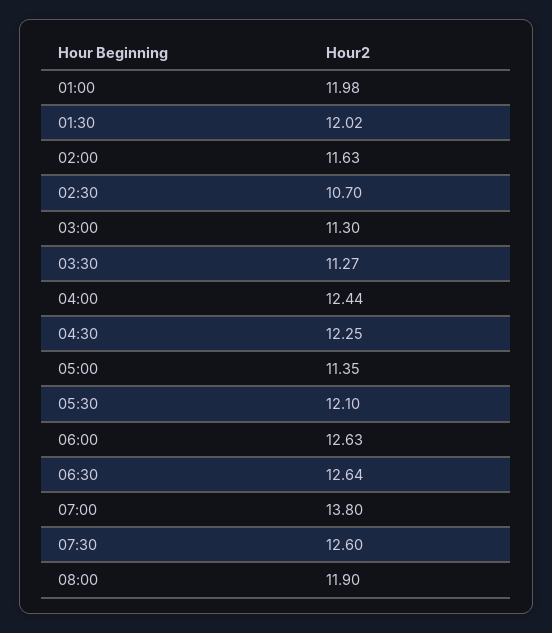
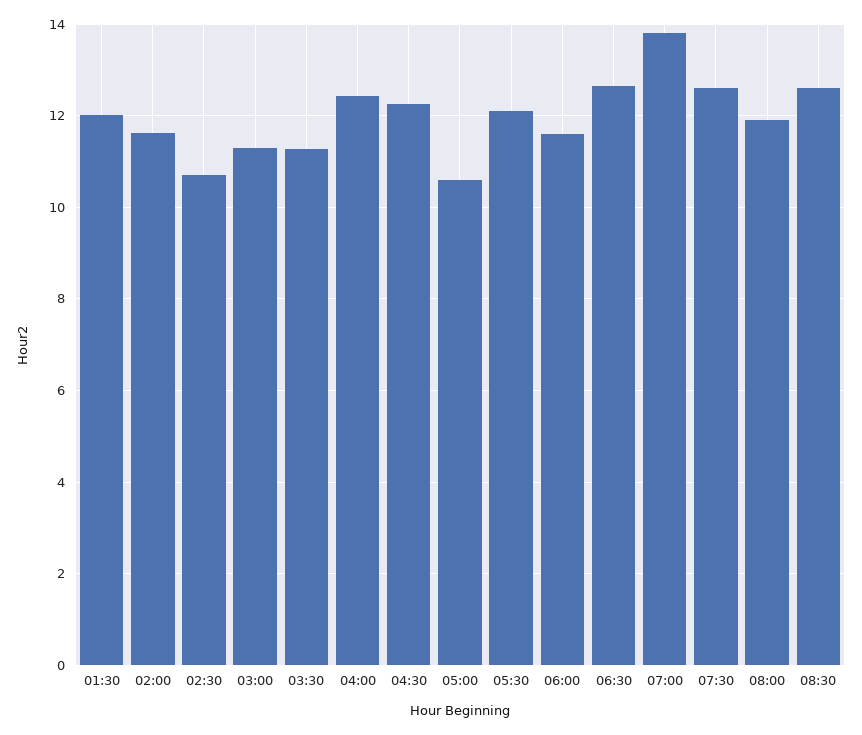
01:00: 11.98 -> none
05:00: 11.35 -> 10.6
06:00: 12.63 -> 11.6
08:30: none -> 12.6

